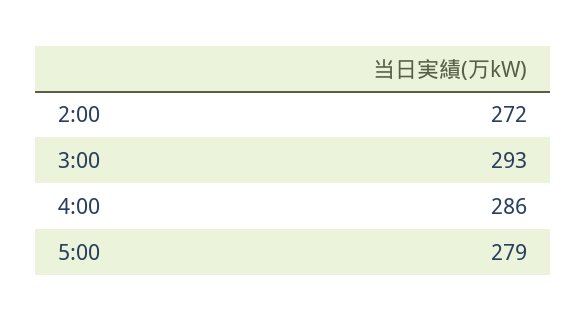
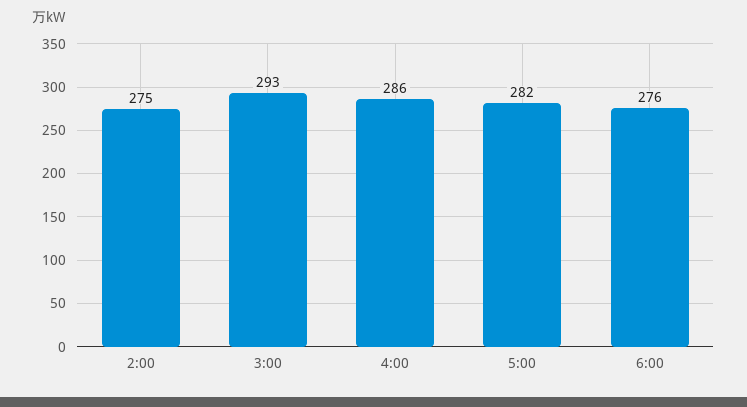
2:00: 272 -> 275
5:00: 279 -> 282
6:00: none -> 276

